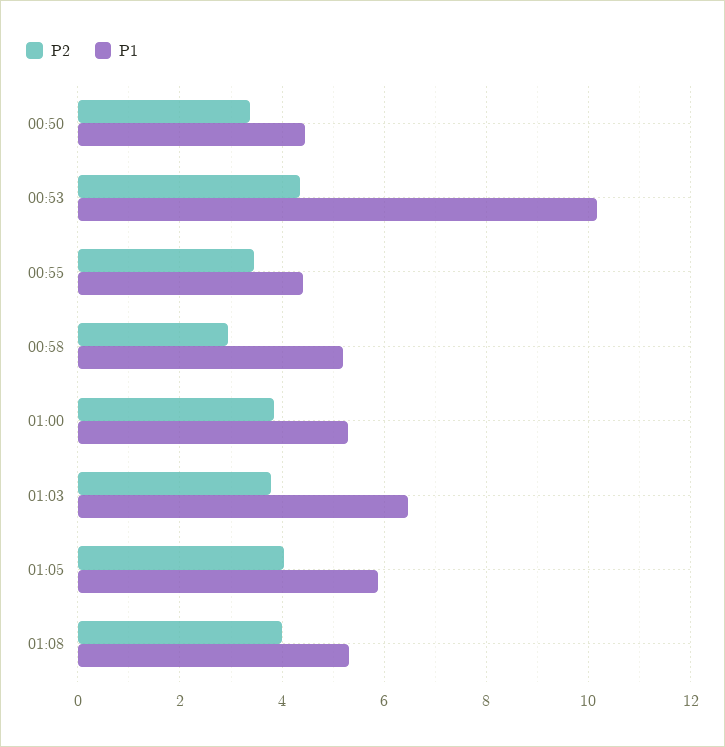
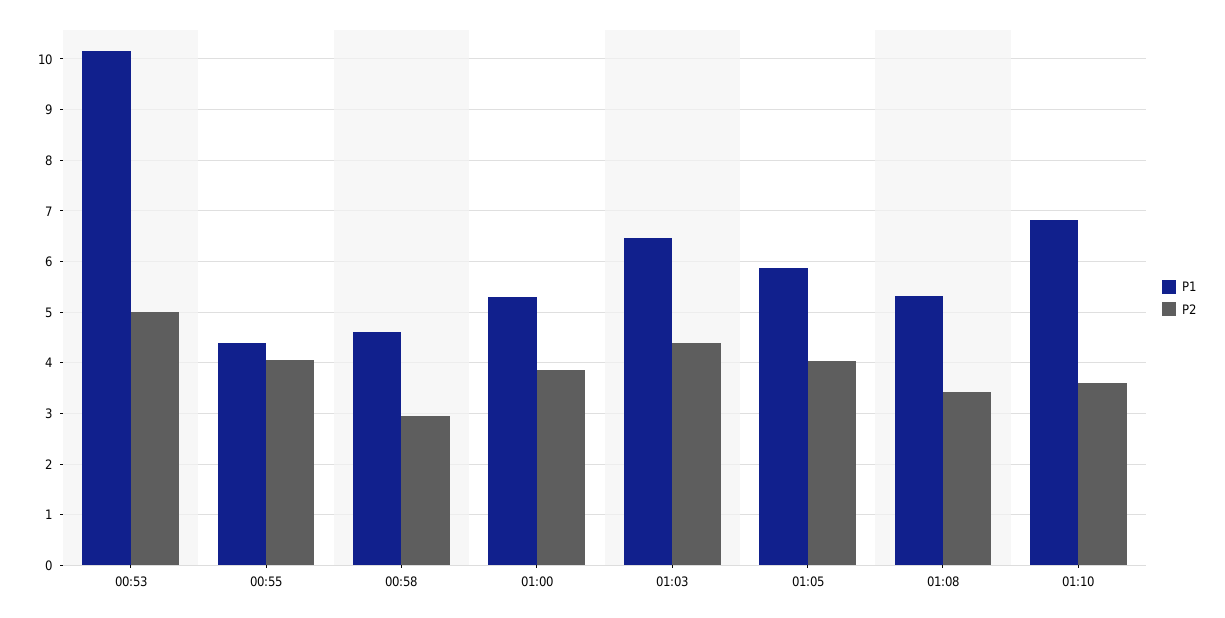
P2, 00:50: 3.4 -> none
P1, 00:50: 4.4 -> none
P2, 00:53: 4.4 -> 5
P2, 00:55: 3.4 -> 4
P1, 00:58: 5.2 -> 4.6
P2, 01:03: 3.8 -> 4.4
P2, 01:08: 4 -> 3.4
P1, 01:10: none -> 6.8
P2, 01:10: none -> 3.6

